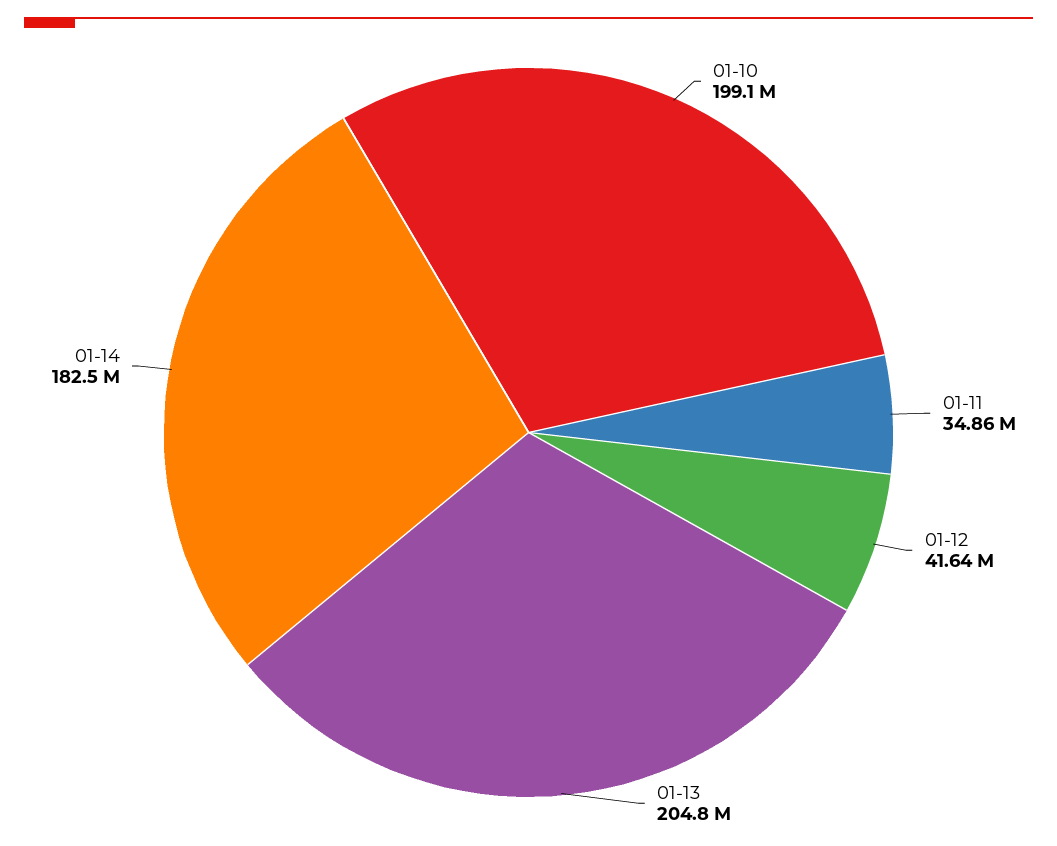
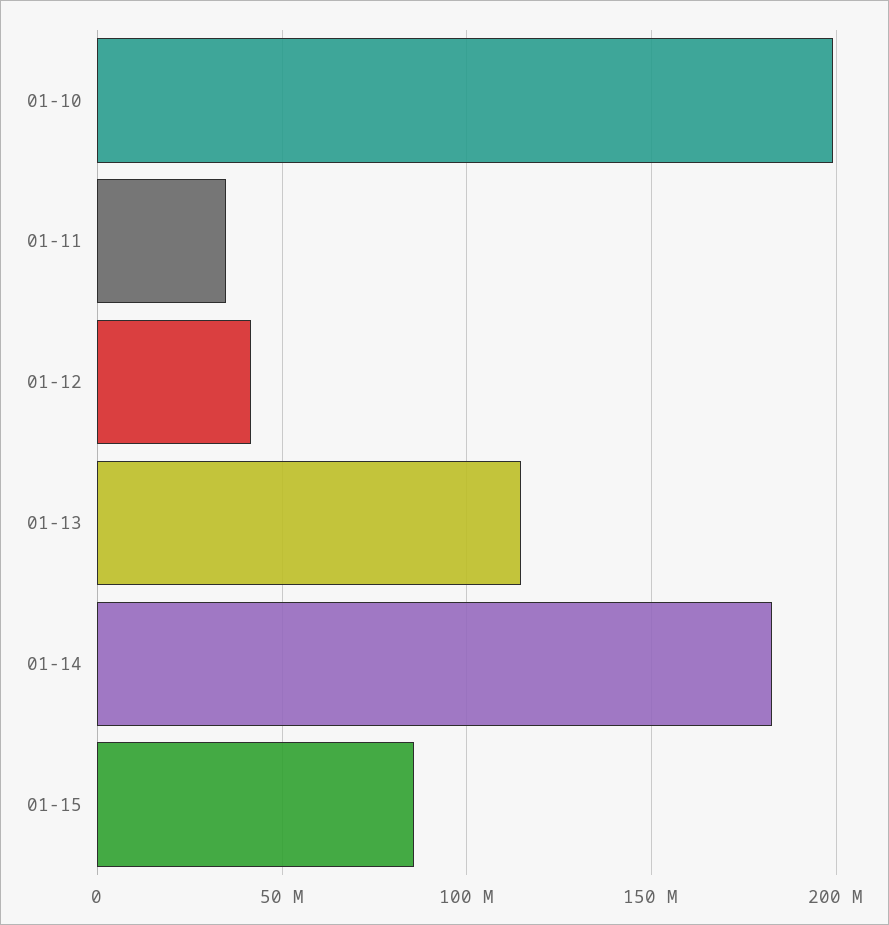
01-13: 204800000 -> 115000000
01-15: none -> 85000000

